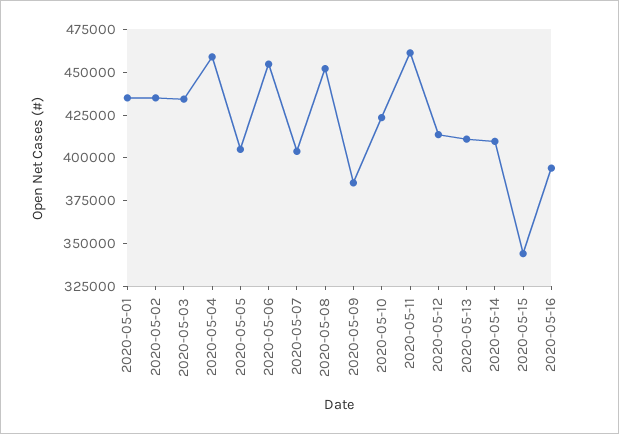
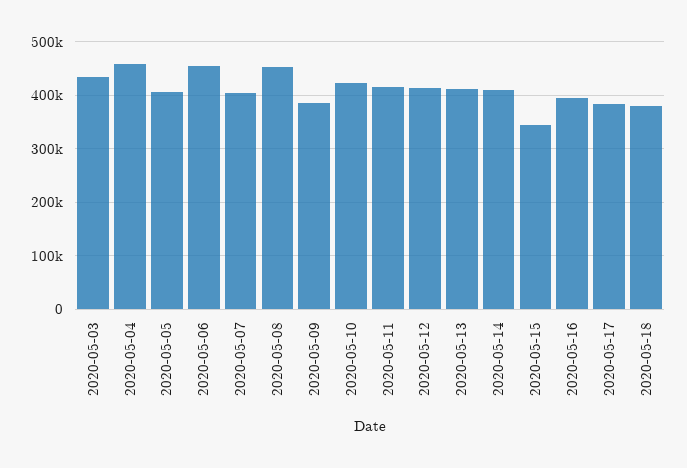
2020-05-01: 435000 -> none
2020-05-02: 435000 -> none
2020-05-11: 460000 -> 420000
2020-05-17: none -> 380000
2020-05-18: none -> 380000

